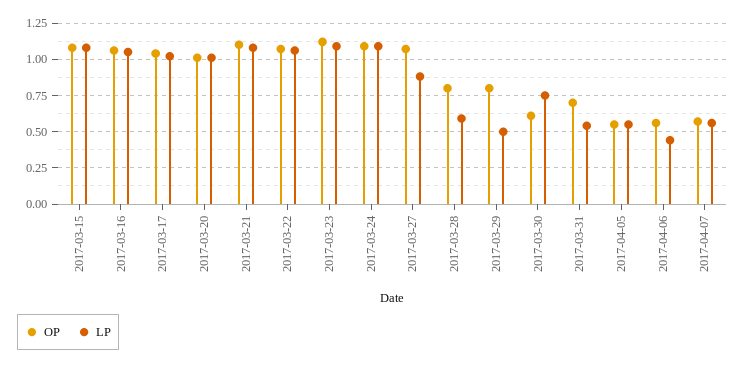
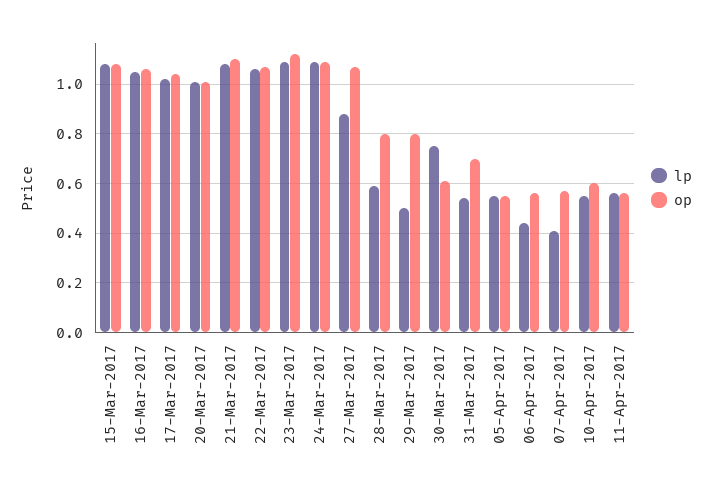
LP, 2017-04-07: 0.55 -> 0.4
LP, 10-Apr-2017: none -> 0.55
OP, 10-Apr-2017: none -> 0.6
LP, 11-Apr-2017: none -> 0.55
OP, 11-Apr-2017: none -> 0.55

